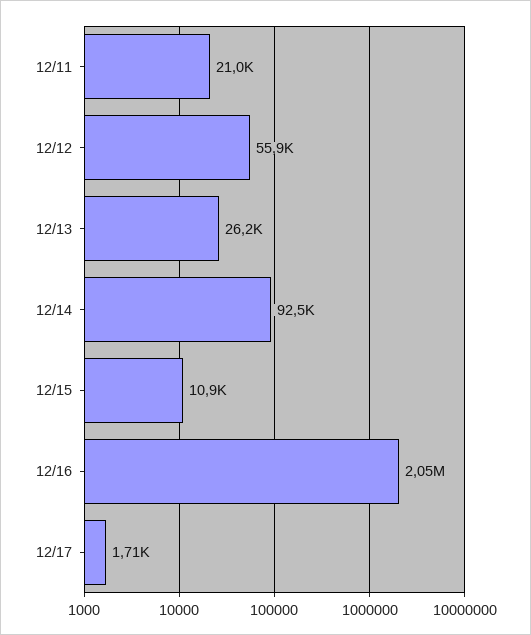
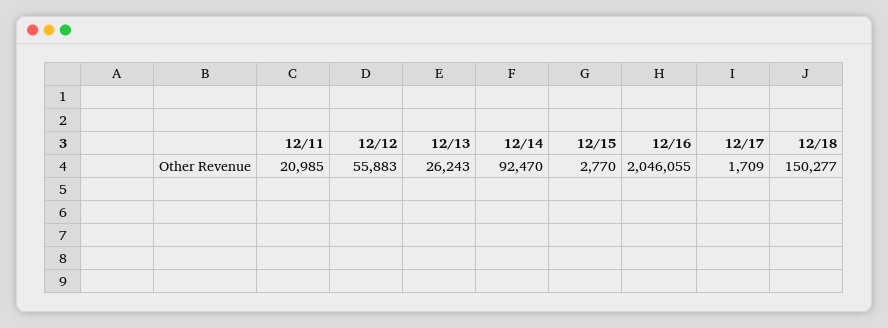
12/15: 10900 -> 2770
12/18: none -> 150277

